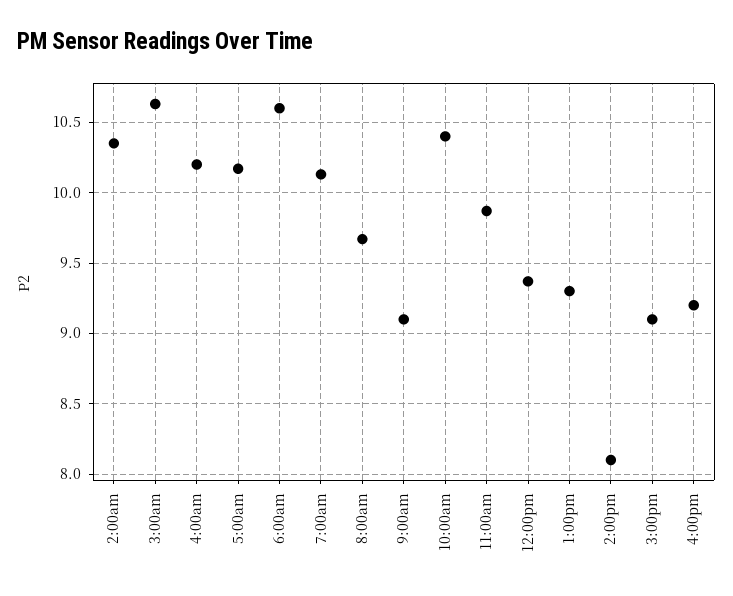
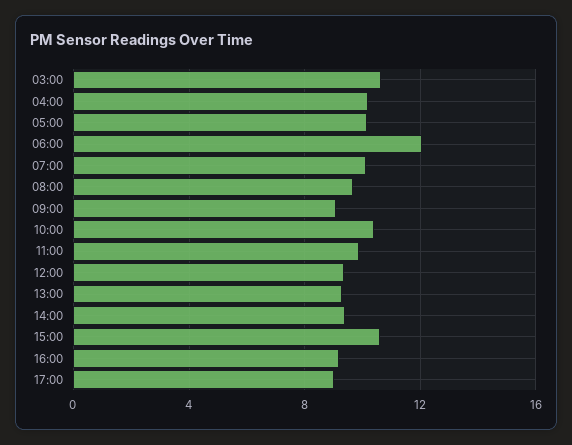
2:00am: 10.35 -> none
6:00am: 10.6 -> 12
2:00pm: 8.1 -> 9.5
3:00pm: 9.1 -> 10.5
17:00: none -> 9

